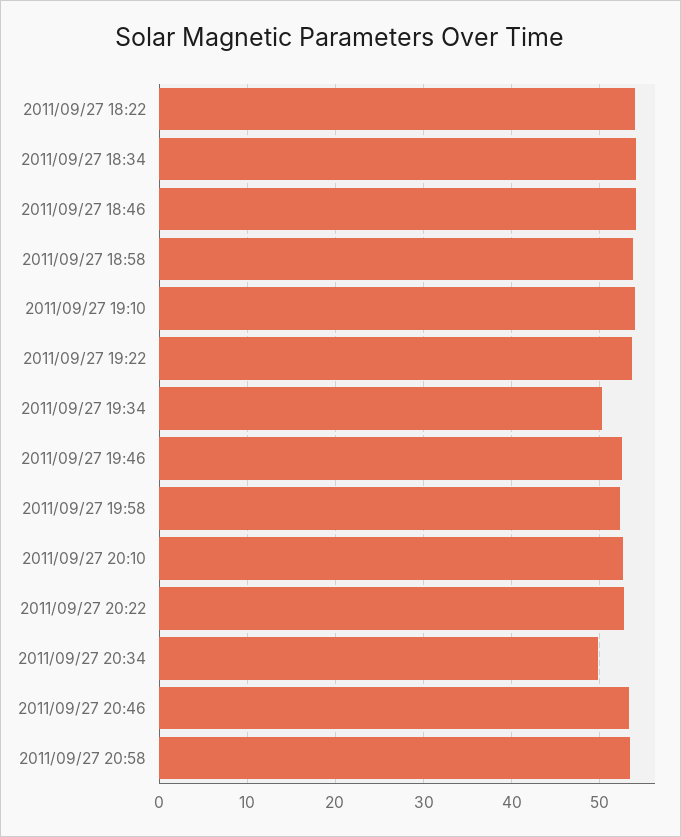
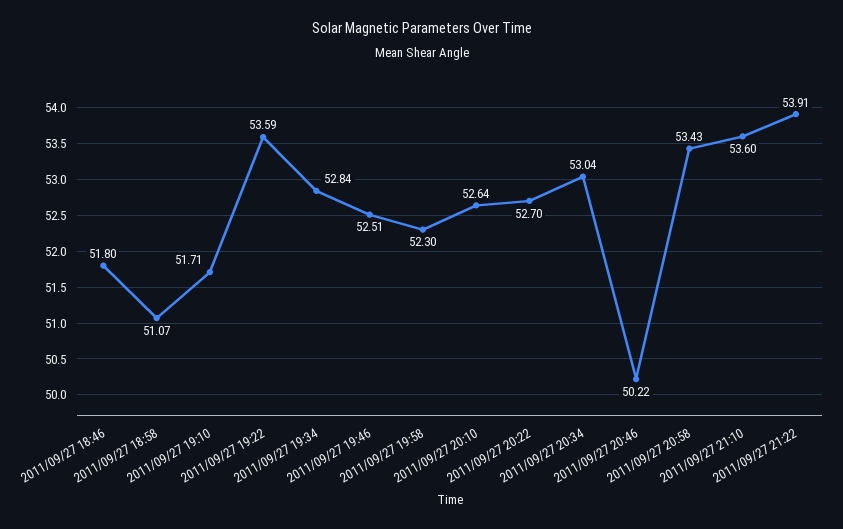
2011/09/27 18:22: 54 -> none
2011/09/27 18:34: 54 -> none
2011/09/27 18:46: 54 -> 51.8
2011/09/27 18:58: 54 -> 51.07
2011/09/27 19:10: 54 -> 51.71
2011/09/27 19:34: 50 -> 52.84
2011/09/27 20:34: 50 -> 53.04
2011/09/27 20:46: 53 -> 50.22
2011/09/27 21:10: none -> 53.6
2011/09/27 21:22: none -> 53.91

